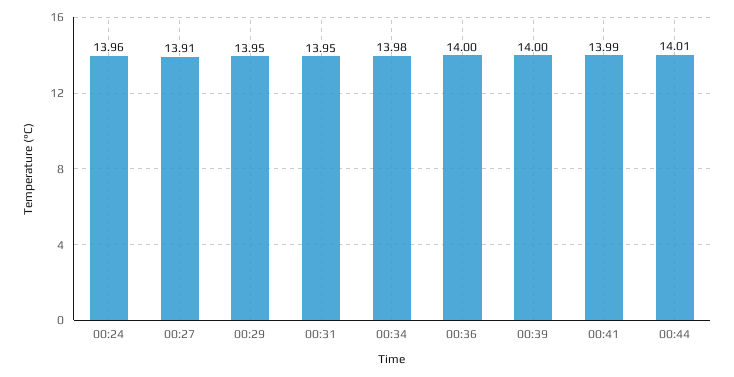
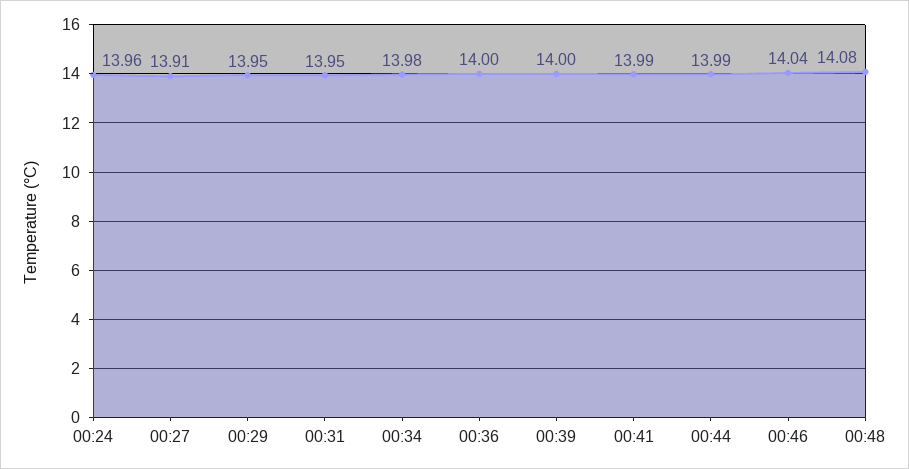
00:44: 14.01 -> 13.99
00:46: none -> 14.04
00:48: none -> 14.08

